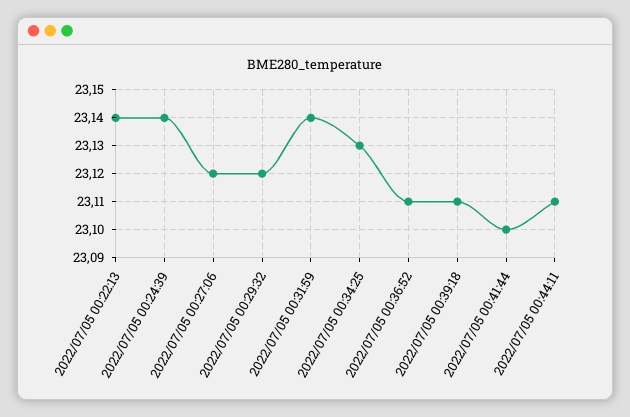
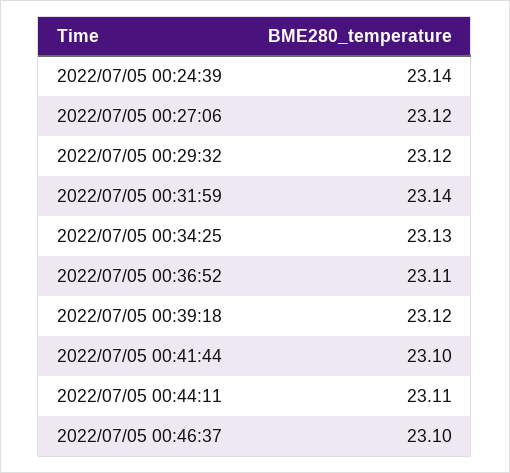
2022/07/05 00:22:13: 23.14 -> none
2022/07/05 00:39:18: 23.11 -> 23.12
2022/07/05 00:46:37: none -> 23.1

